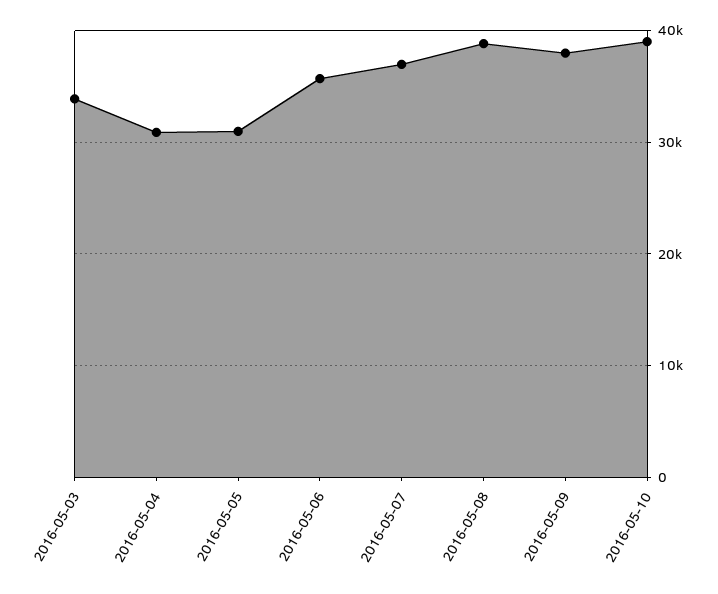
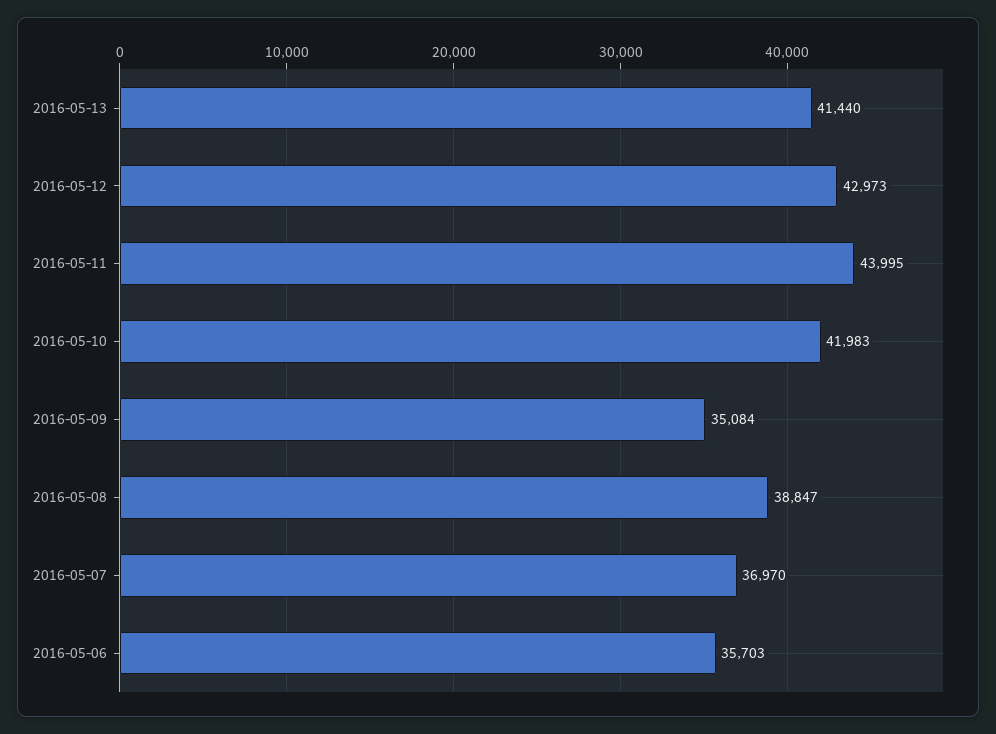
2016-05-03: 34000 -> none
2016-05-04: 31000 -> none
2016-05-05: 31000 -> none
2016-05-09: 38000 -> 35084
2016-05-10: 39000 -> 41983
2016-05-13: none -> 41440
2016-05-12: none -> 42973
2016-05-11: none -> 43995

